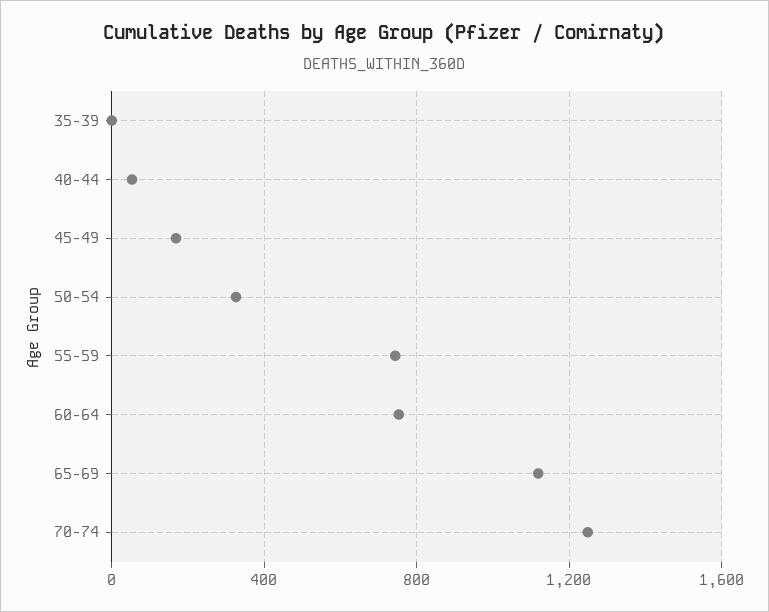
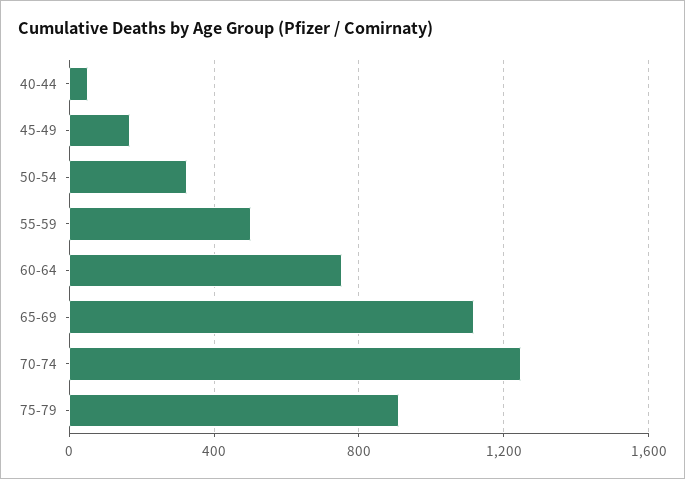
35-39: 0 -> none
55-59: 750 -> 500
75-79: none -> 900

